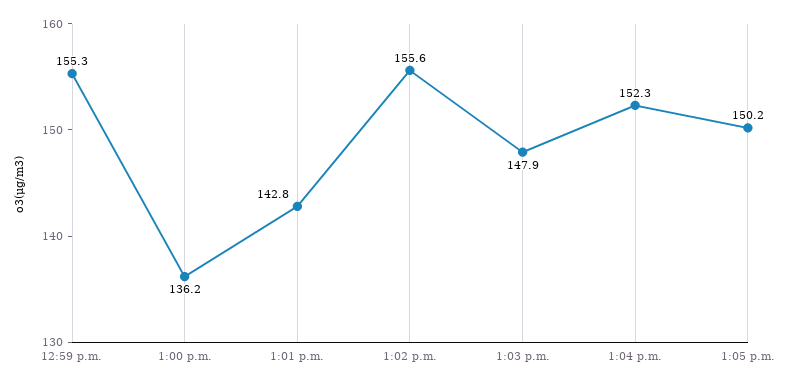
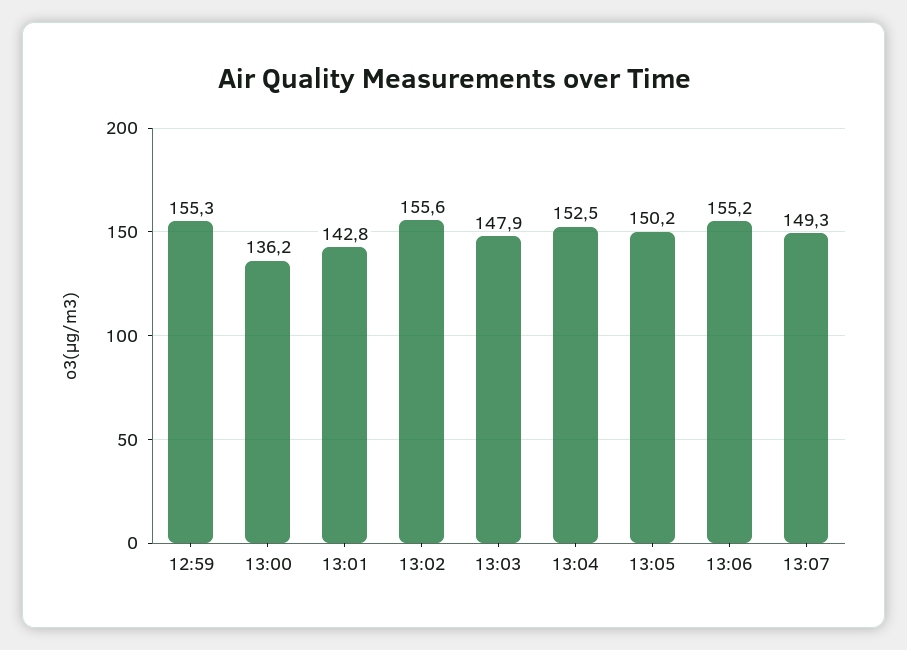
1:04 p.m.: 152.3 -> 152.5
13:06: none -> 155.2
13:07: none -> 149.3

